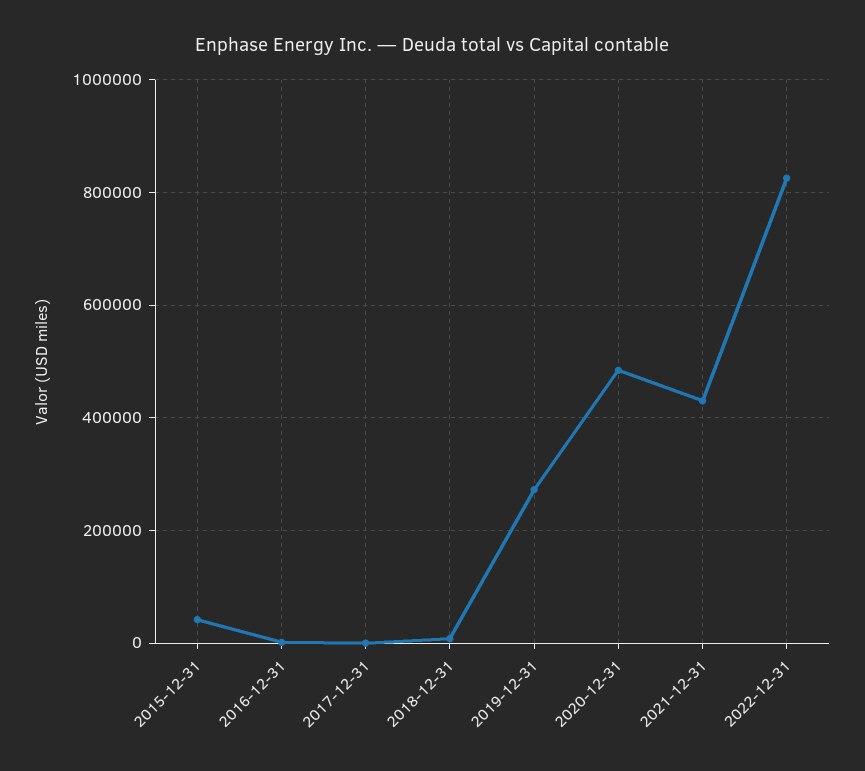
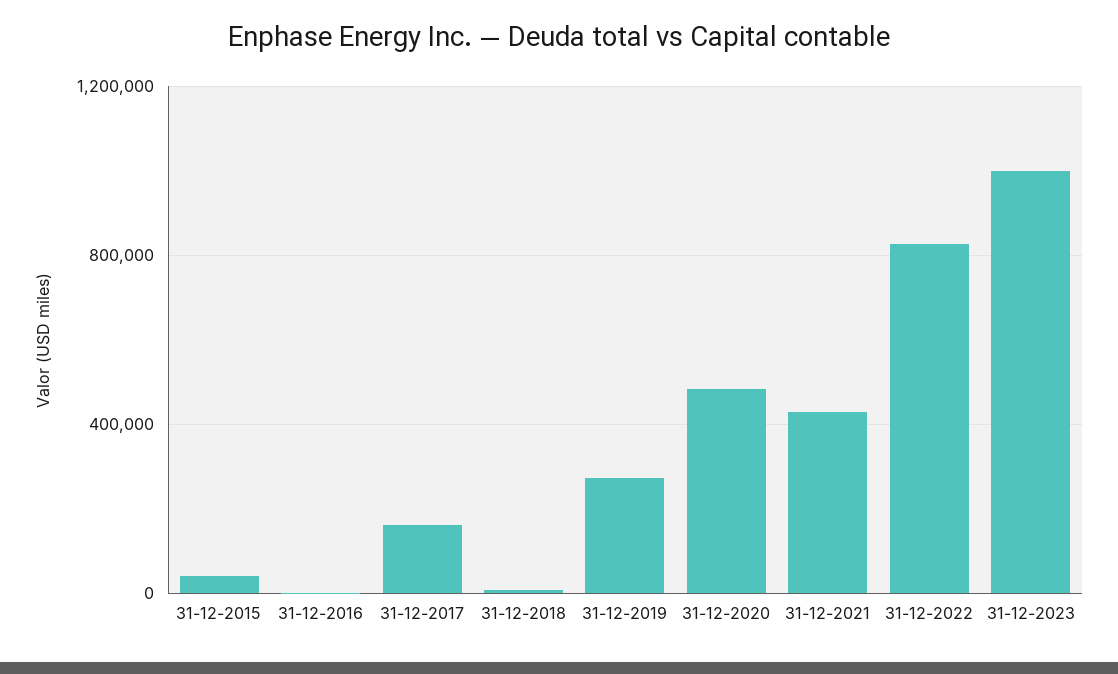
2017-12-31: 0 -> 150000
31-12-2023: none -> 1000000

